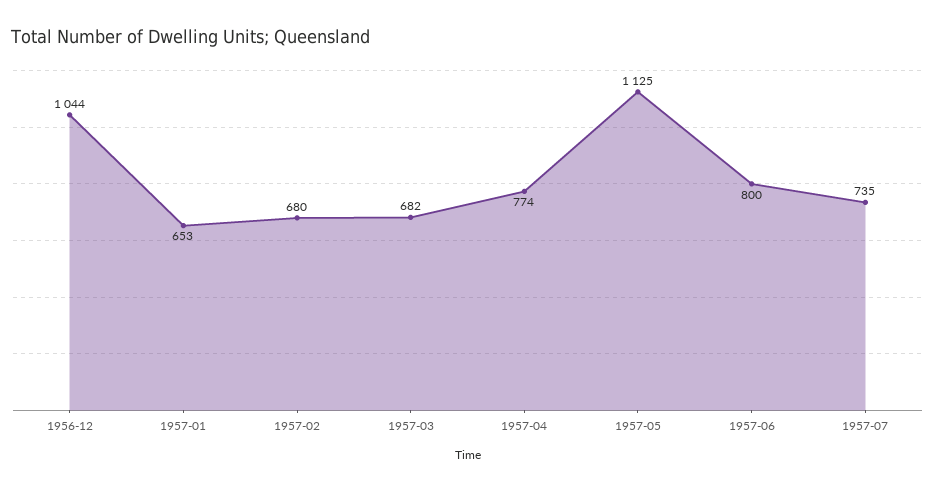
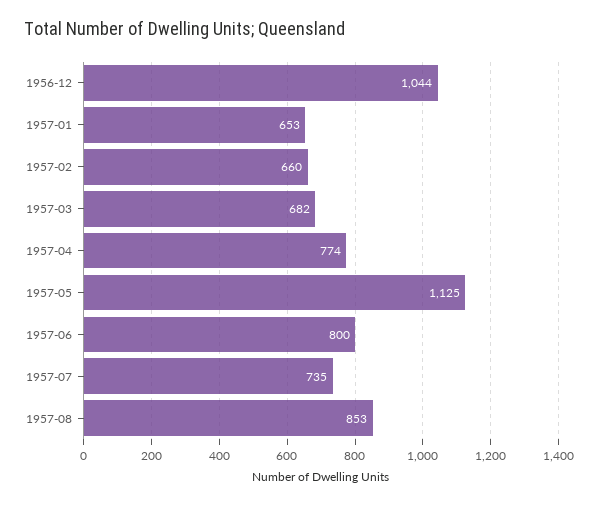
1957-02: 680 -> 660
1957-08: none -> 853

